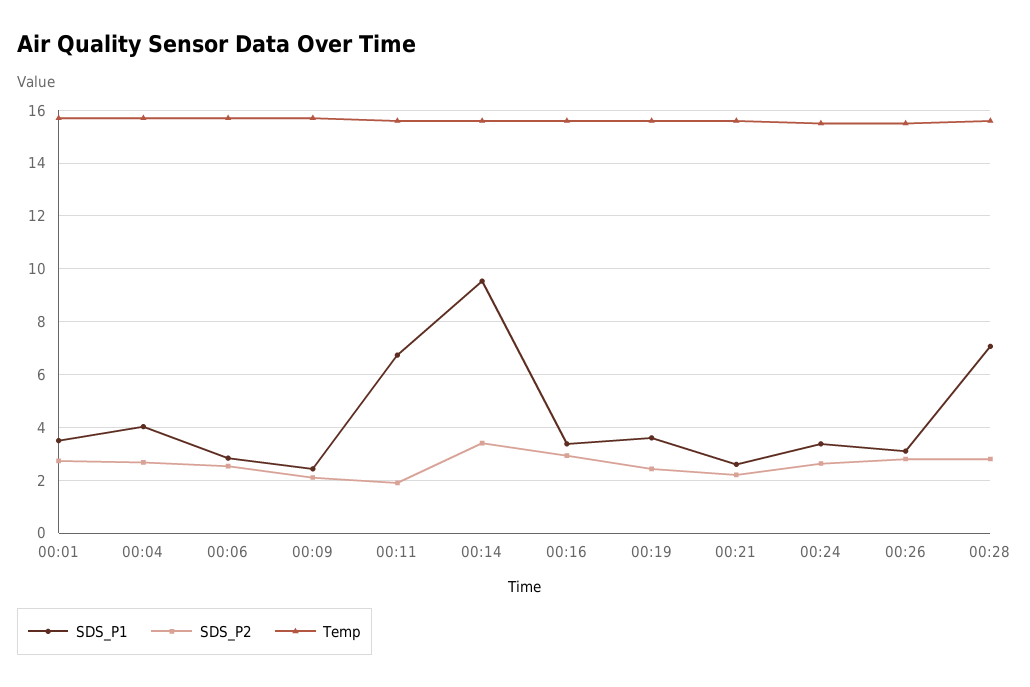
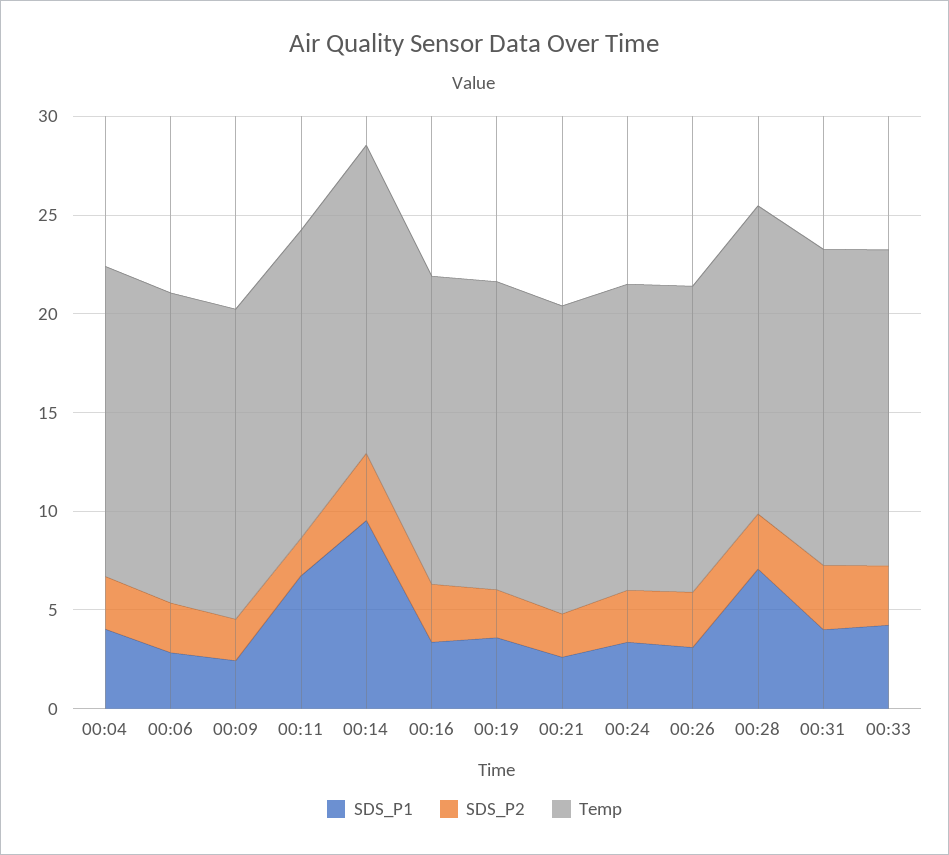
SDS_P1, 00:01: 3.5 -> none
SDS_P2, 00:01: 2.75 -> none
Temp, 00:01: 15.75 -> none
SDS_P1, 00:31: none -> 4
SDS_P2, 00:31: none -> 3
Temp, 00:31: none -> 16
SDS_P1, 00:33: none -> 4
SDS_P2, 00:33: none -> 3
Temp, 00:33: none -> 16

